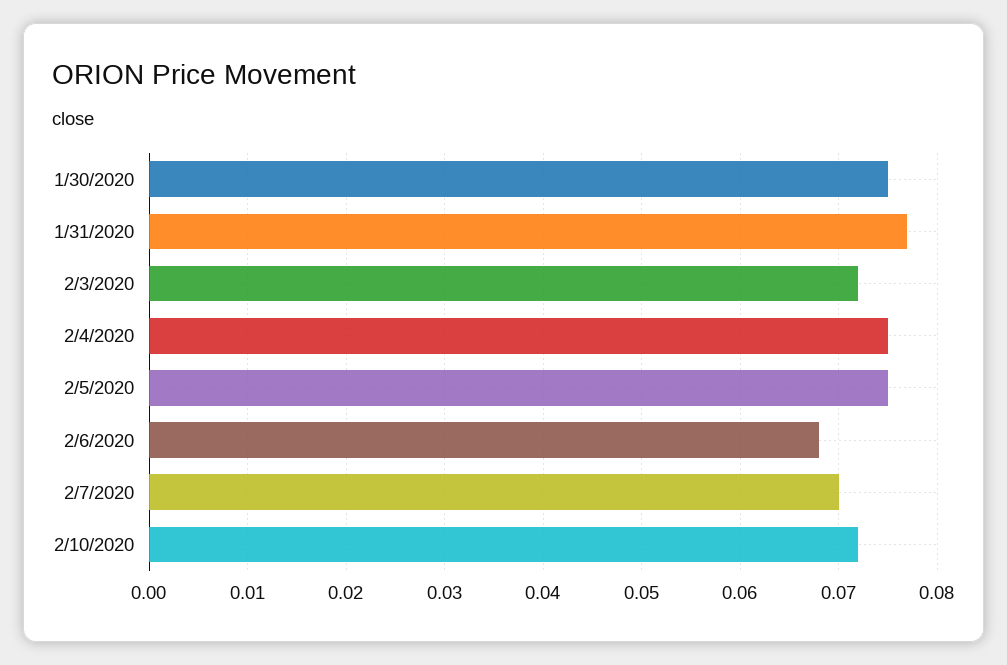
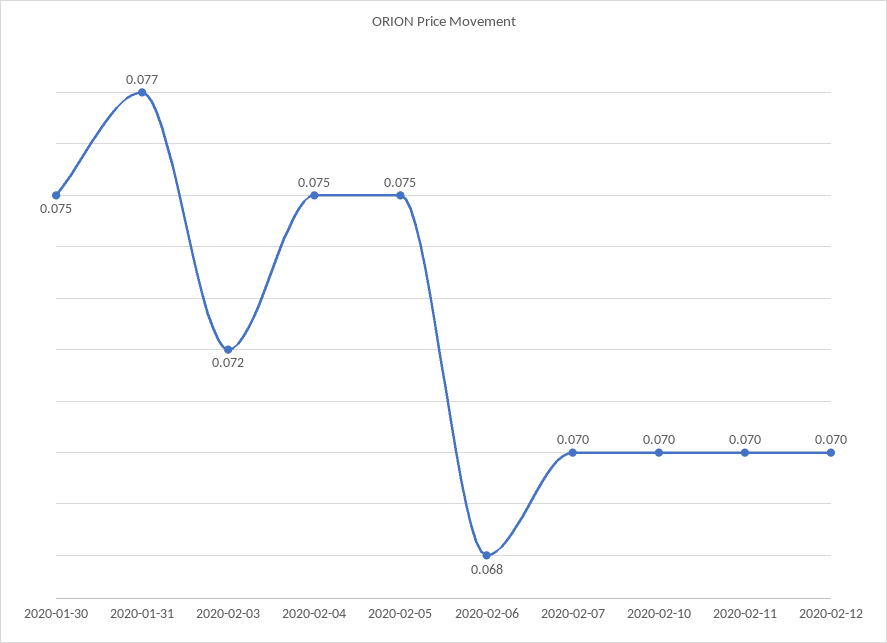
2/10/2020: 0.072 -> 0.07
2020-02-11: none -> 0.07
2020-02-12: none -> 0.07

